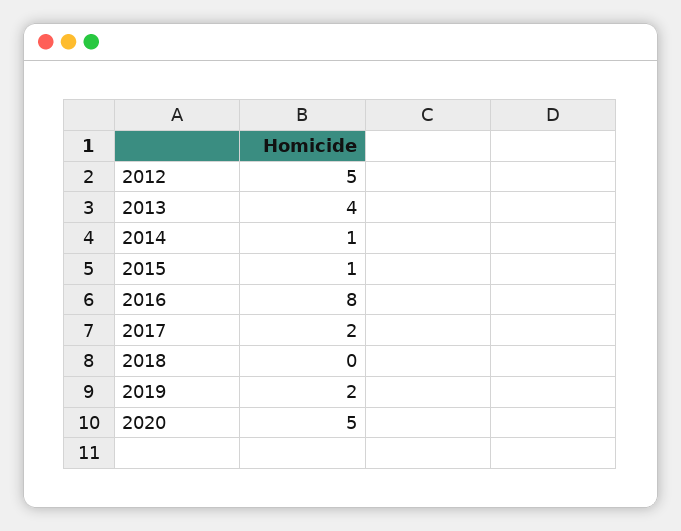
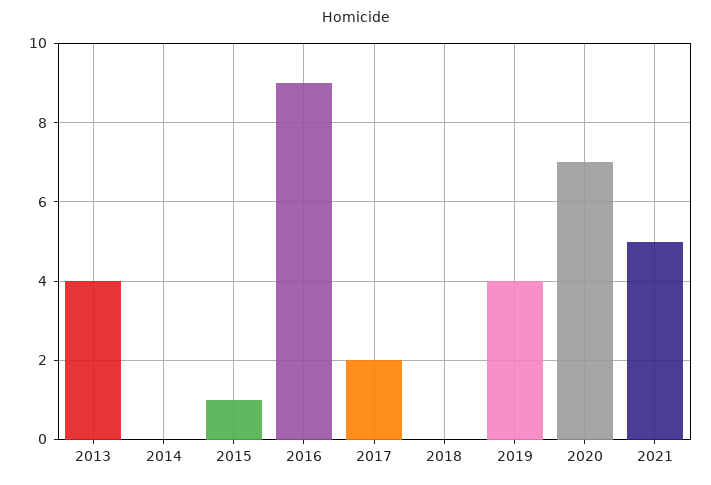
2012: 5 -> none
2014: 1 -> 0
2016: 8 -> 9
2019: 2 -> 4
2020: 5 -> 7
2021: none -> 5

